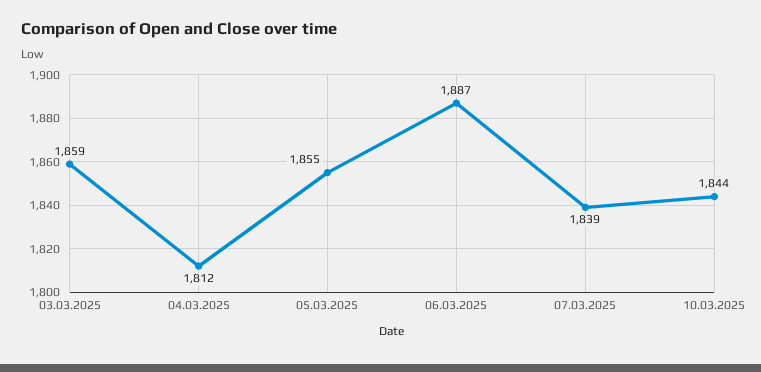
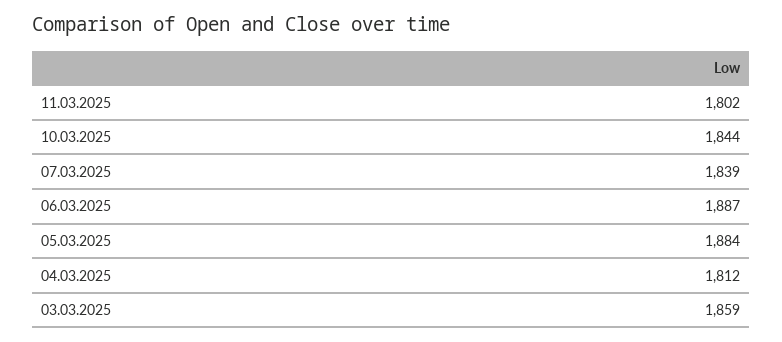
05.03.2025: 1855 -> 1884
11.03.2025: none -> 1802

